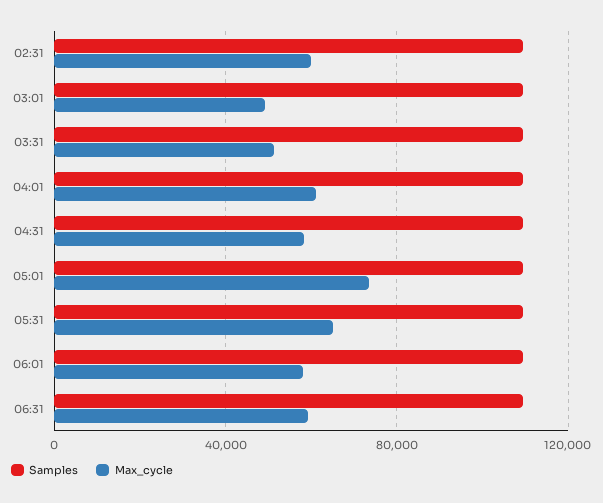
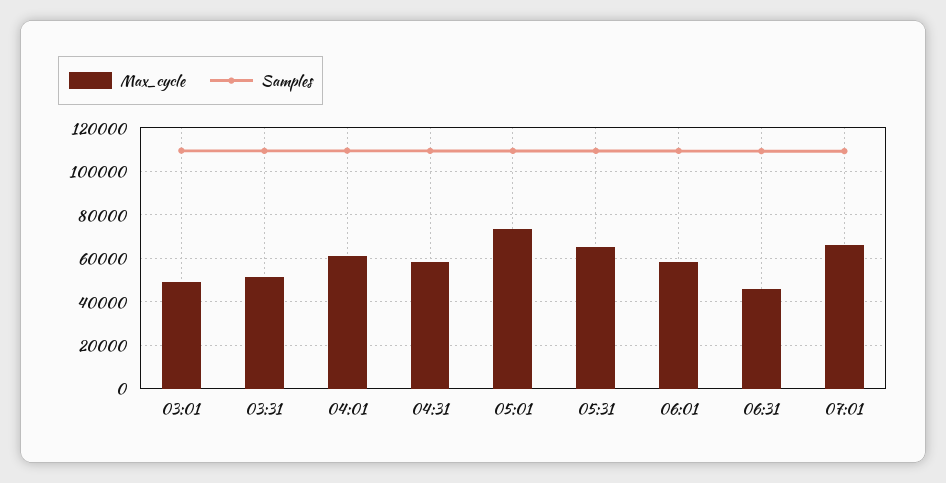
Samples, 02:31: 110000 -> none
Max_cycle, 02:31: 60000 -> none
Max_cycle, 06:31: 60000 -> 45000
Max_cycle, 07:01: none -> 65000
Samples, 07:01: none -> 110000

